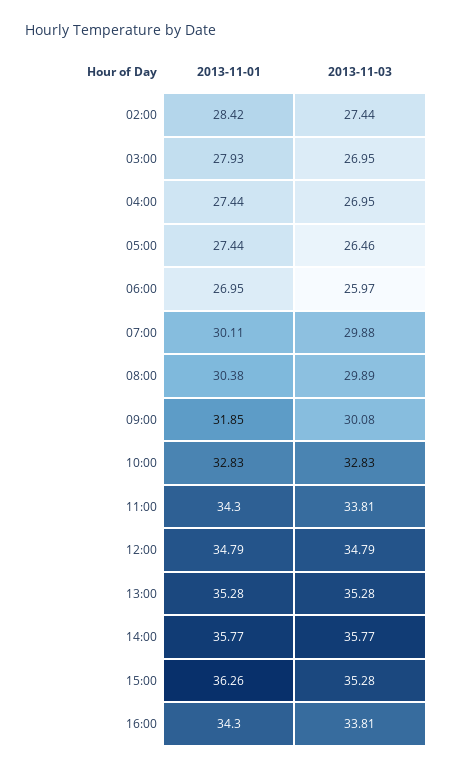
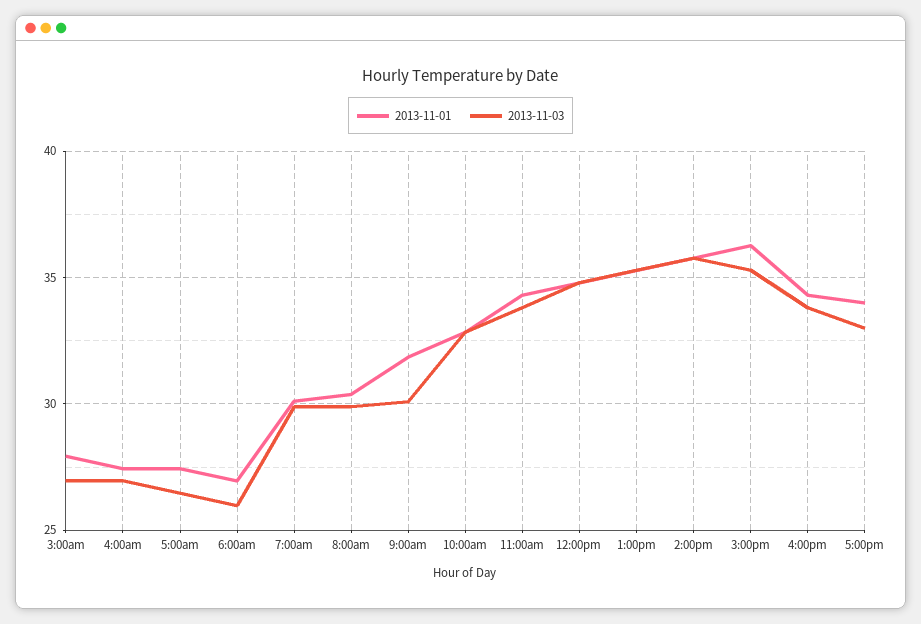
2013-11-01, 02:00: 28.42 -> none
2013-11-03, 02:00: 27.44 -> none
2013-11-01, 5:00pm: none -> 34
2013-11-03, 5:00pm: none -> 33

